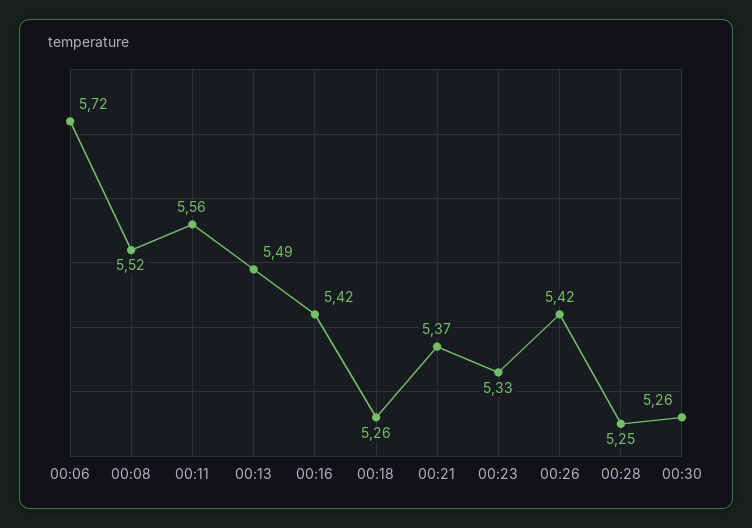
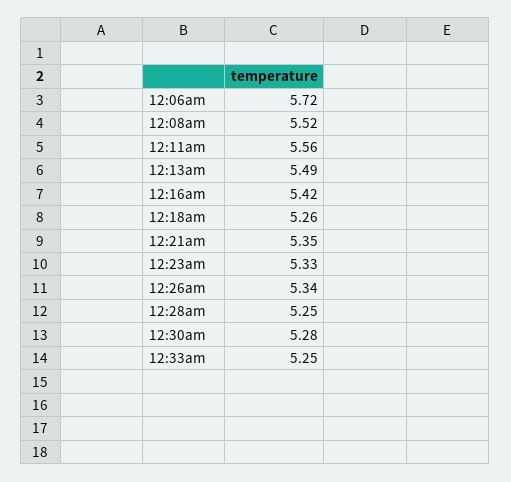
00:21: 5.37 -> 5.35
00:26: 5.42 -> 5.34
00:30: 5.26 -> 5.28
12:33am: none -> 5.25

